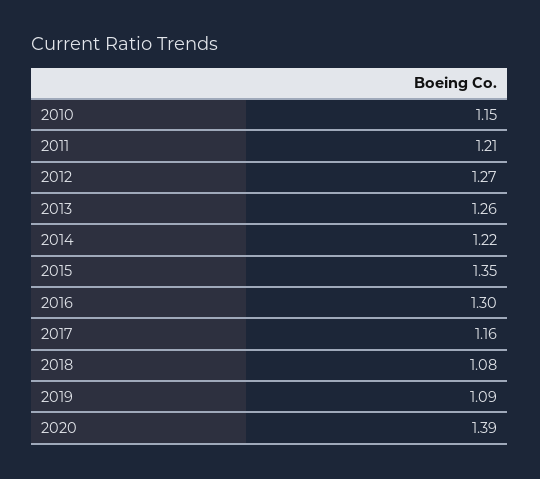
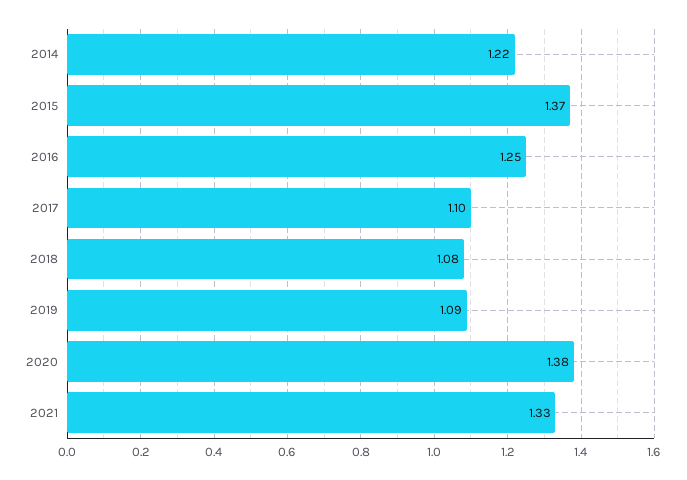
2010: 1.15 -> none
2011: 1.21 -> none
2012: 1.27 -> none
2013: 1.26 -> none
2015: 1.35 -> 1.37
2016: 1.3 -> 1.25
2017: 1.16 -> 1.1
2020: 1.39 -> 1.38
2021: none -> 1.33

